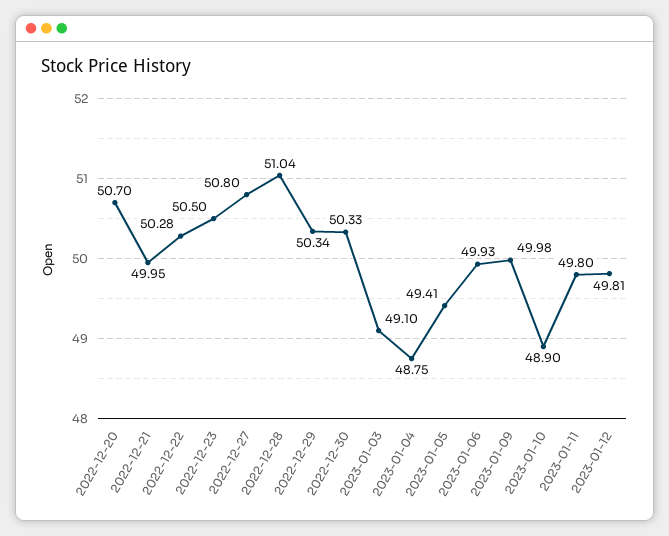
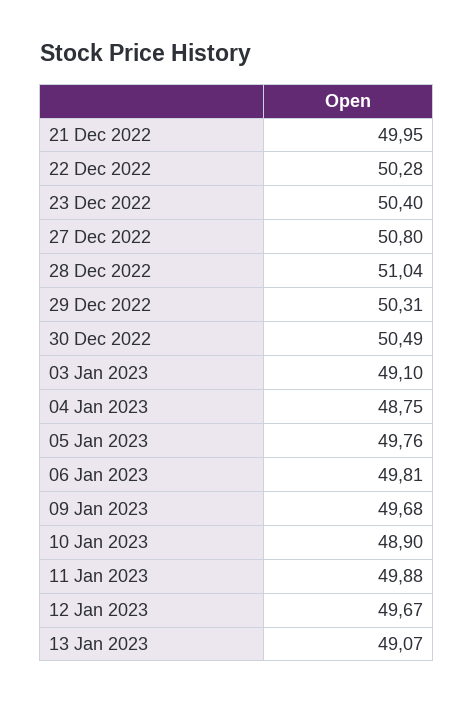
2022-12-20: 50.7 -> none
2022-12-23: 50.5 -> 50.4
2022-12-29: 50.34 -> 50.31
2022-12-30: 50.33 -> 50.49
2023-01-05: 49.41 -> 49.76
2023-01-06: 49.93 -> 49.81
2023-01-09: 49.98 -> 49.68
2023-01-11: 49.8 -> 49.88
2023-01-12: 49.81 -> 49.67
13 Jan 2023: none -> 49.07

